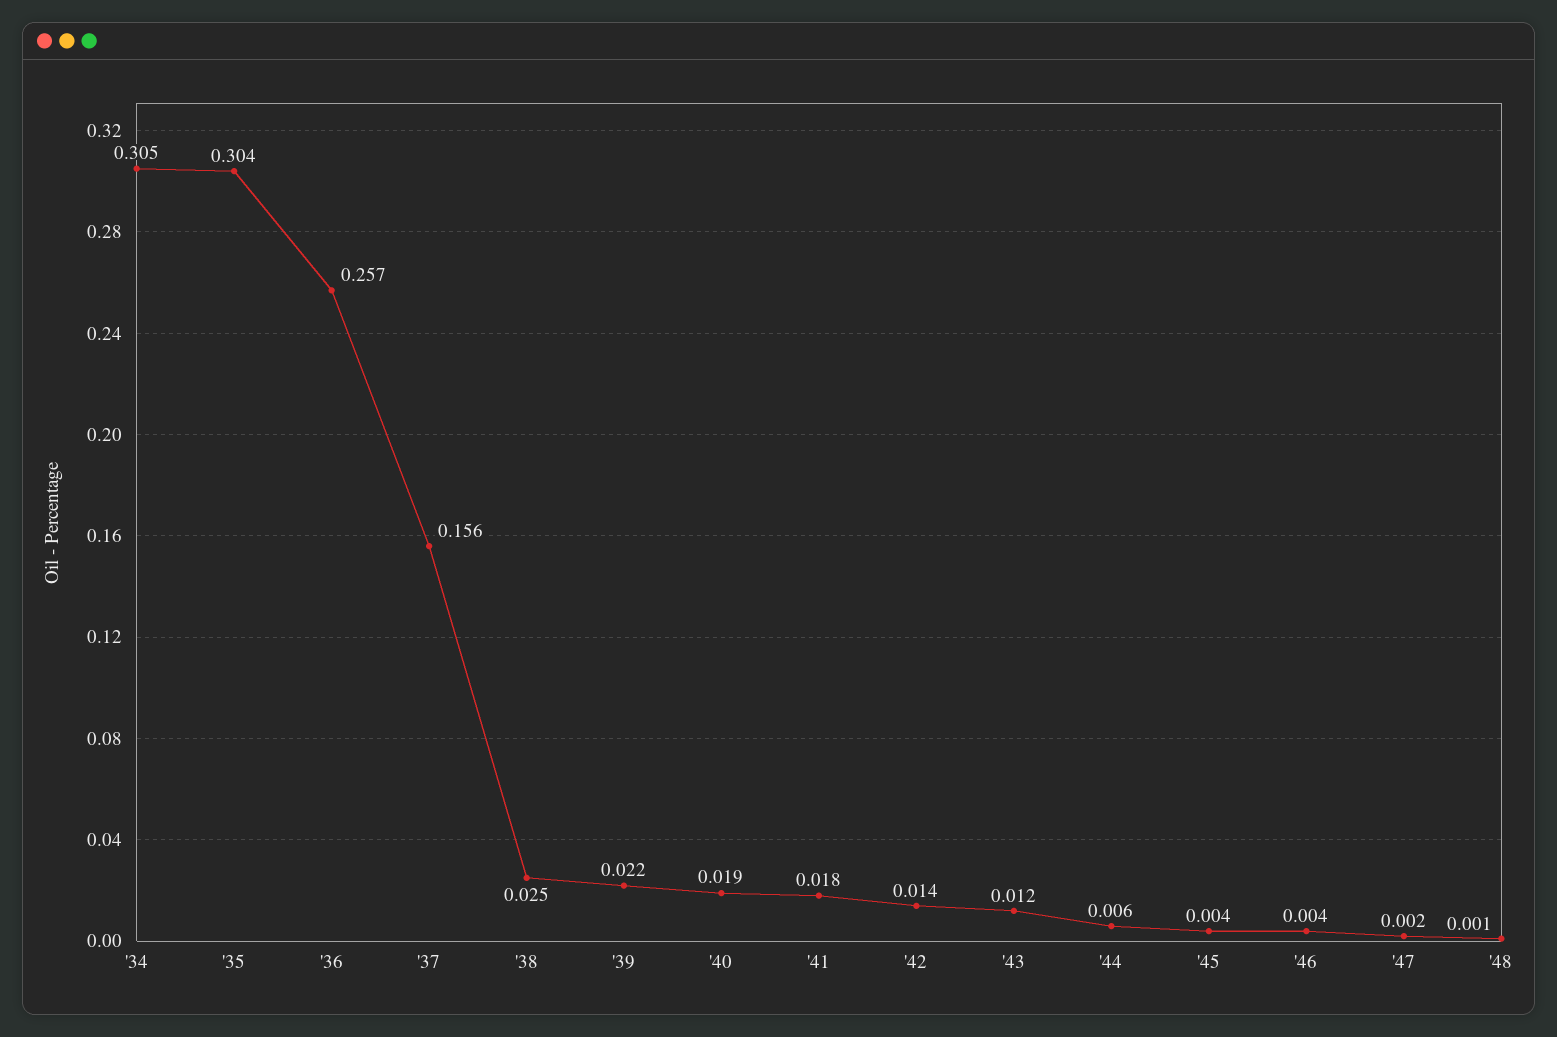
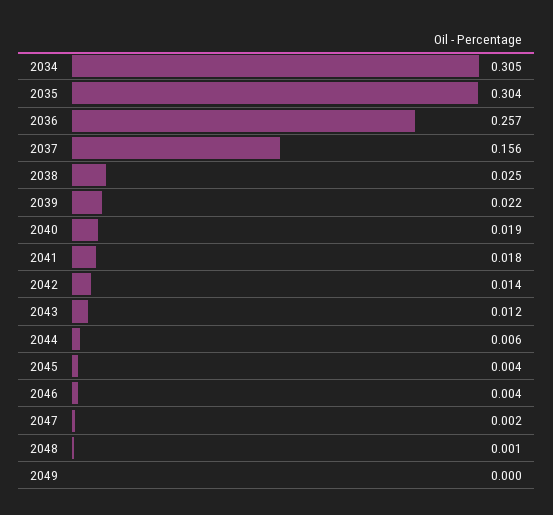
2049: none -> 0

